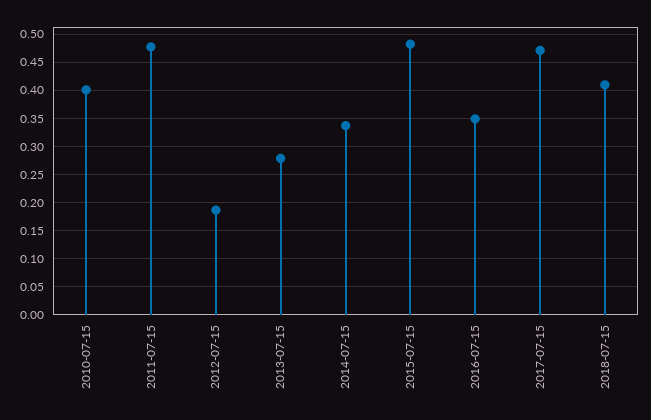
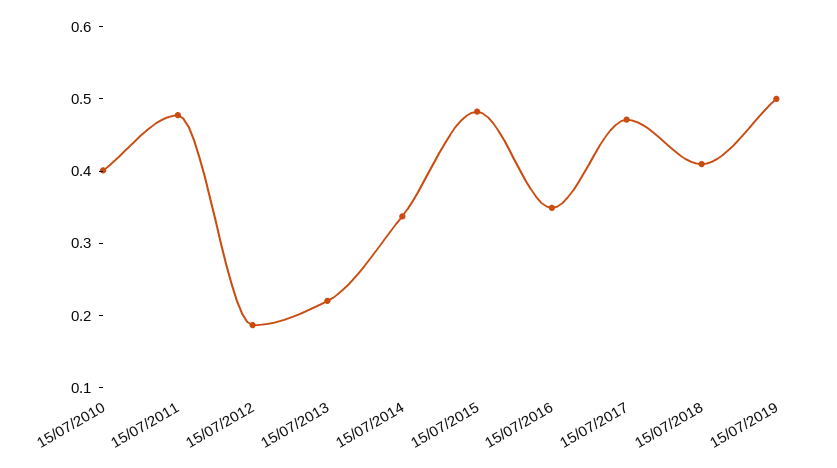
2013-07-15: 0.275 -> 0.22
15/07/2019: none -> 0.5

